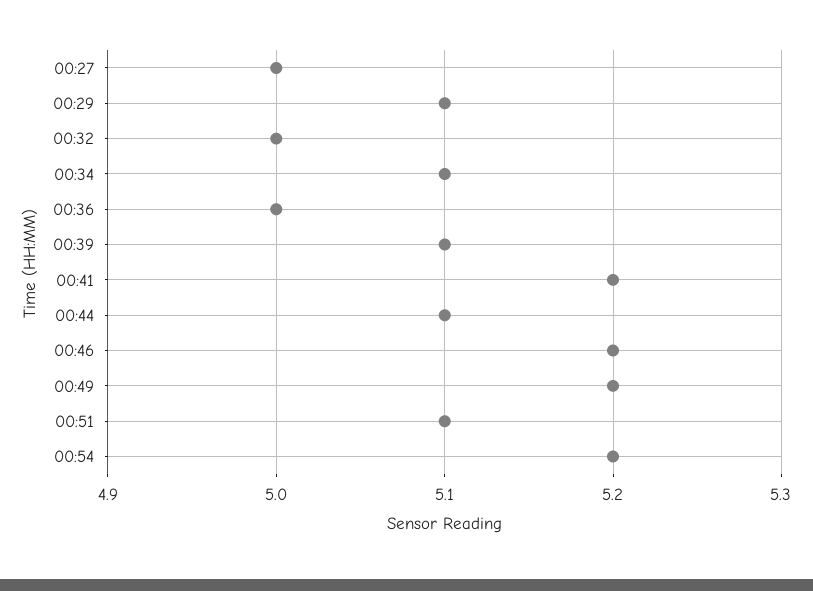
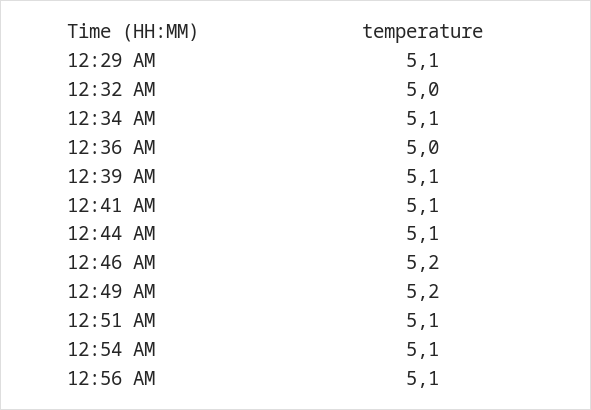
00:27: 5 -> none
00:41: 5.2 -> 5.1
00:54: 5.2 -> 5.1
12:56 AM: none -> 5.1

